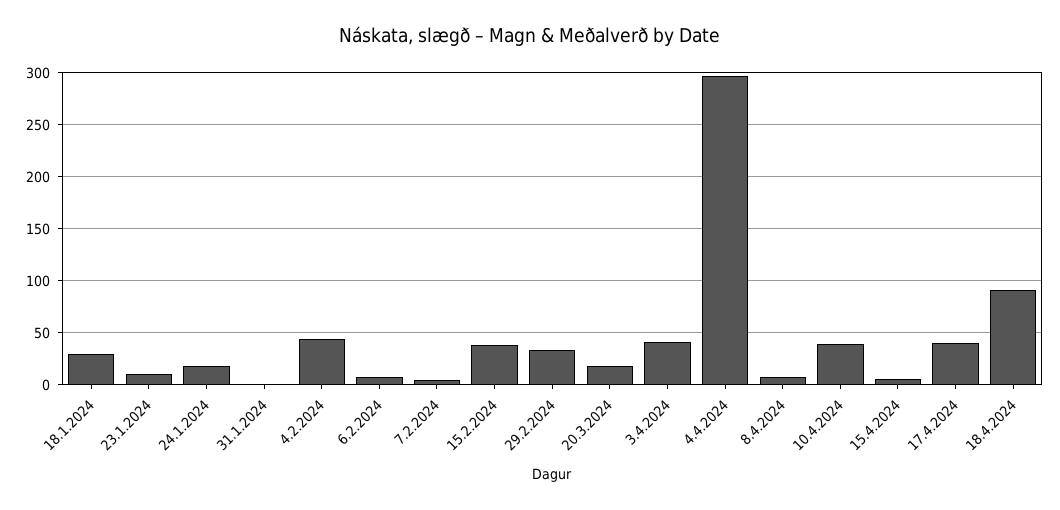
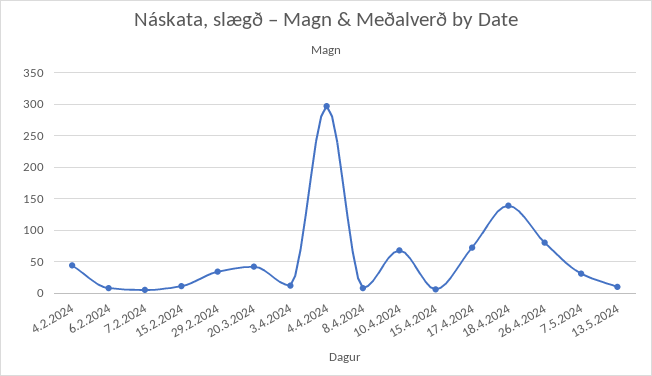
18.1.2024: 30 -> none
23.1.2024: 10 -> none
24.1.2024: 20 -> none
31.1.2024: 0 -> none
15.2.2024: 40 -> 10
20.3.2024: 20 -> 40
3.4.2024: 40 -> 10
10.4.2024: 40 -> 70
17.4.2024: 40 -> 70
18.4.2024: 90 -> 140
26.4.2024: none -> 80
7.5.2024: none -> 30
13.5.2024: none -> 10

